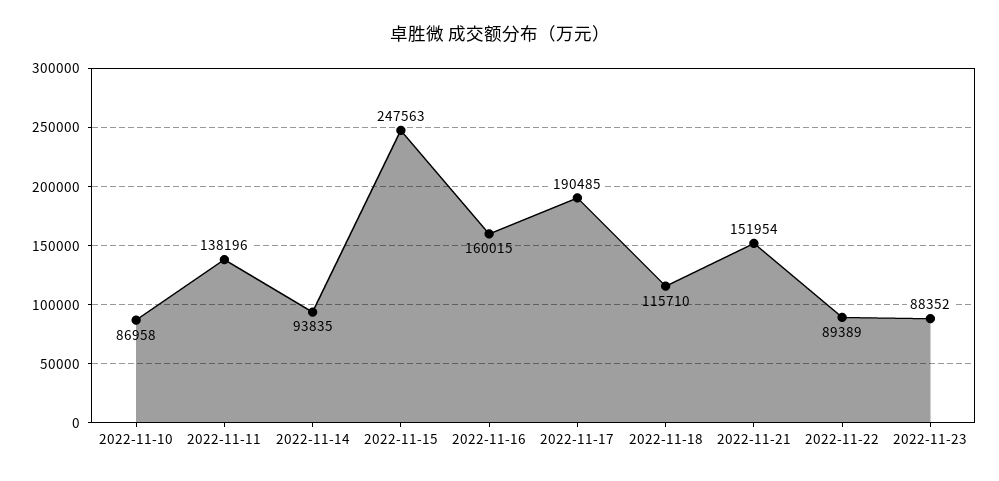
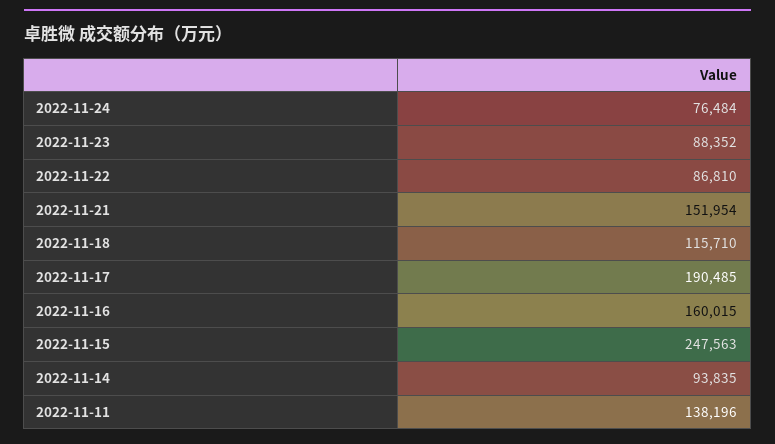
2022-11-10: 86958 -> none
2022-11-22: 89389 -> 86810
2022-11-24: none -> 76484

